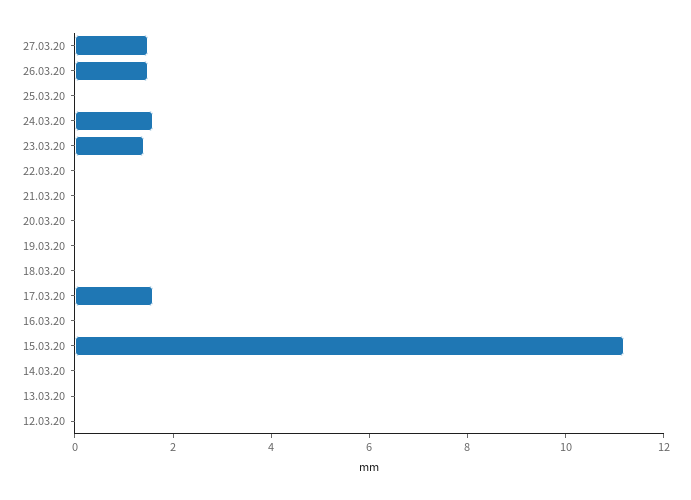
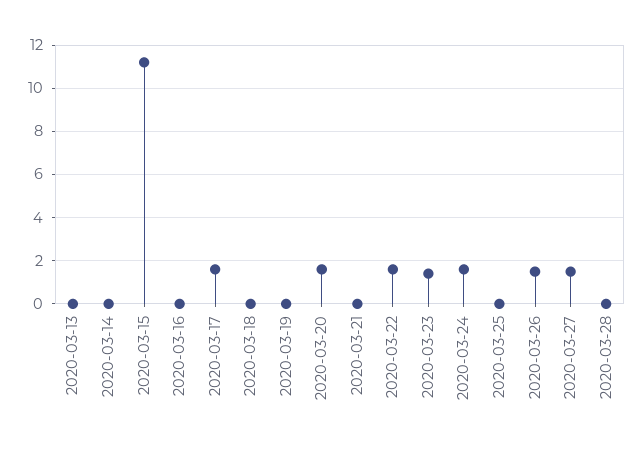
22.03.20: 0 -> 1.5
20.03.20: 0 -> 1.5
12.03.20: 0 -> none
2020-03-28: none -> 0

